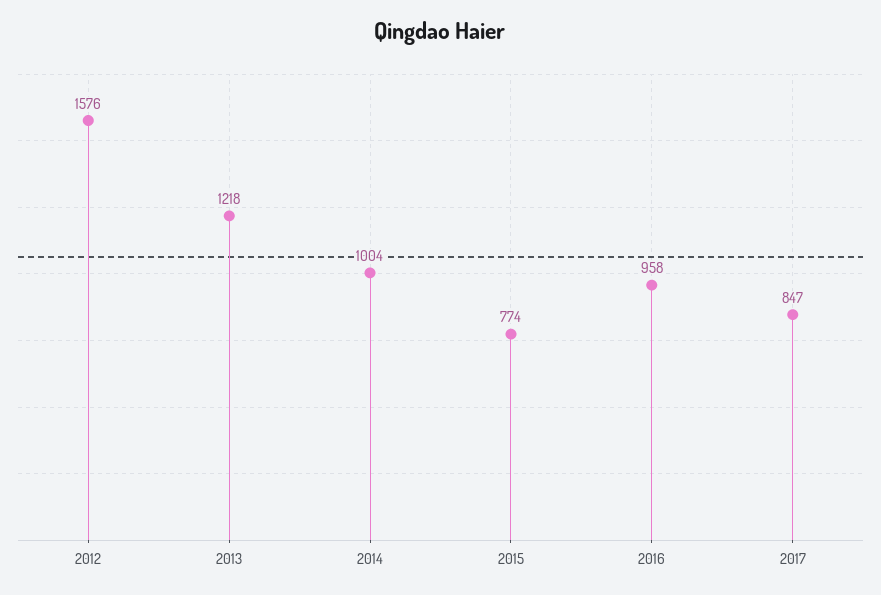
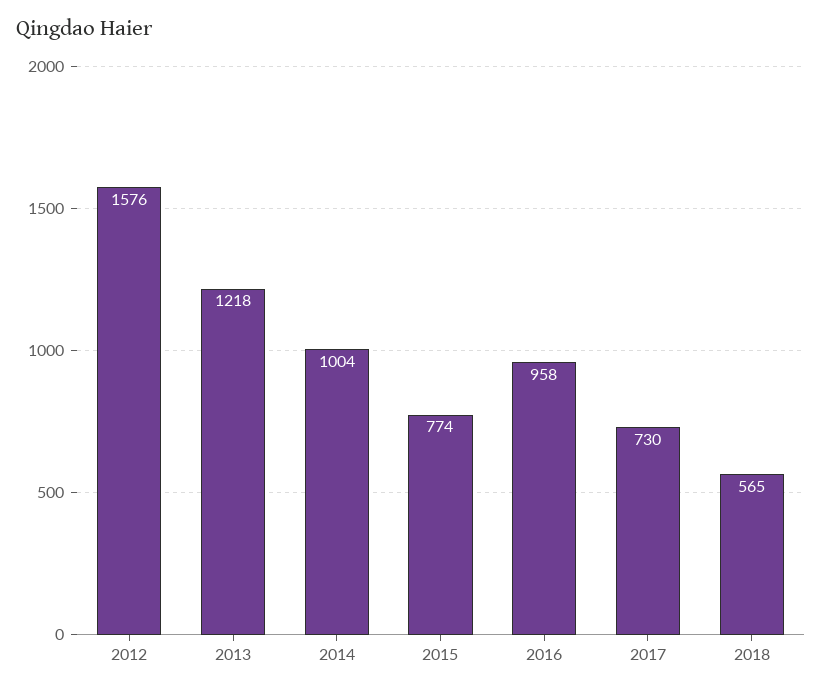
2017: 847 -> 730
2018: none -> 565

